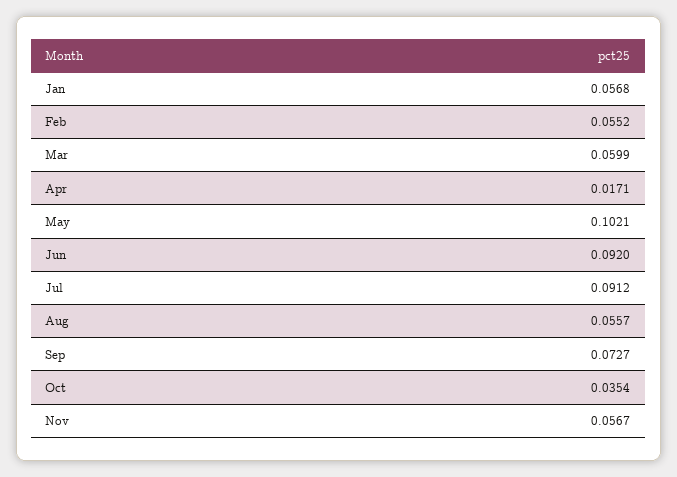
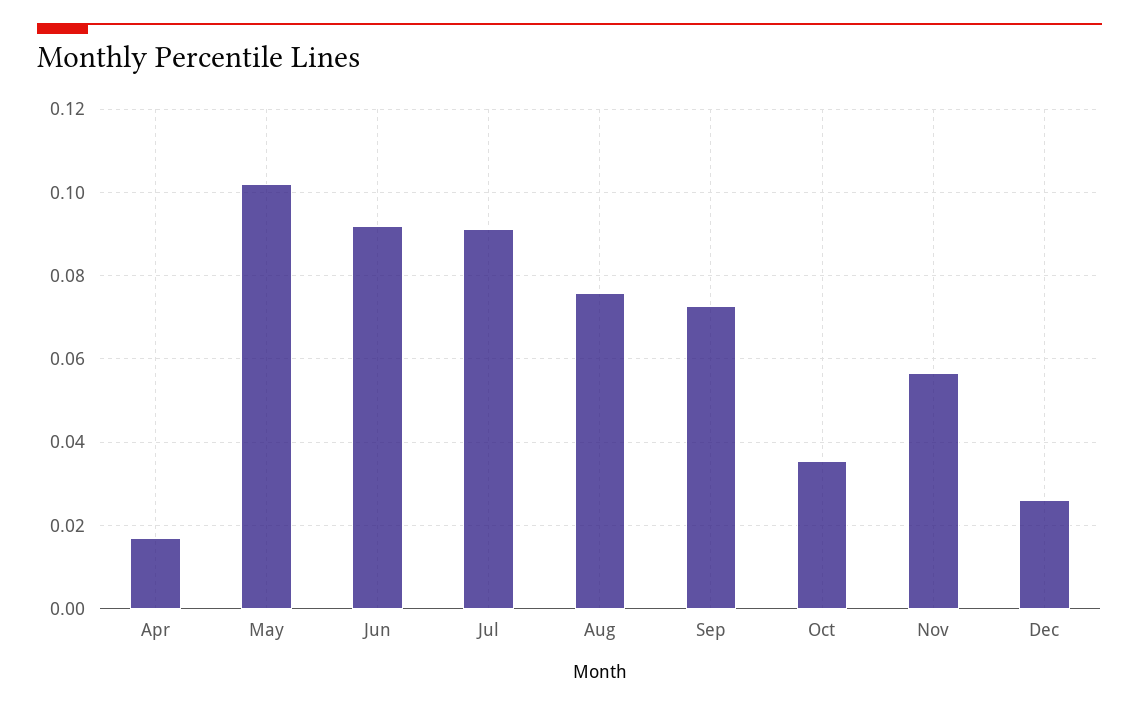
Jan: 0.0568 -> none
Feb: 0.0552 -> none
Mar: 0.0599 -> none
Aug: 0.0557 -> 0.076
Dec: none -> 0.026

